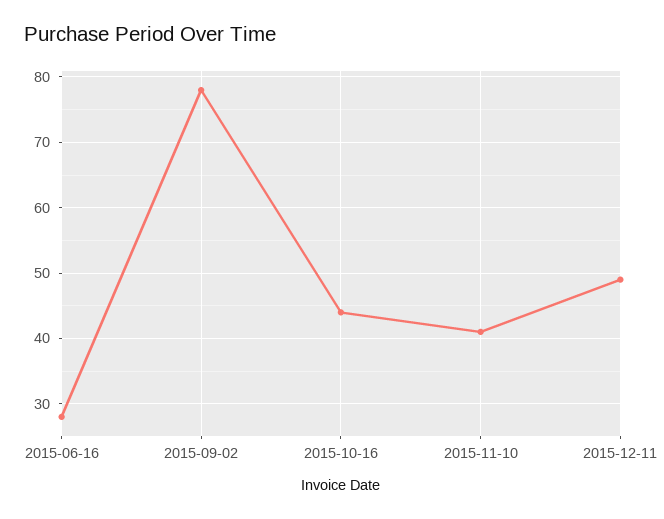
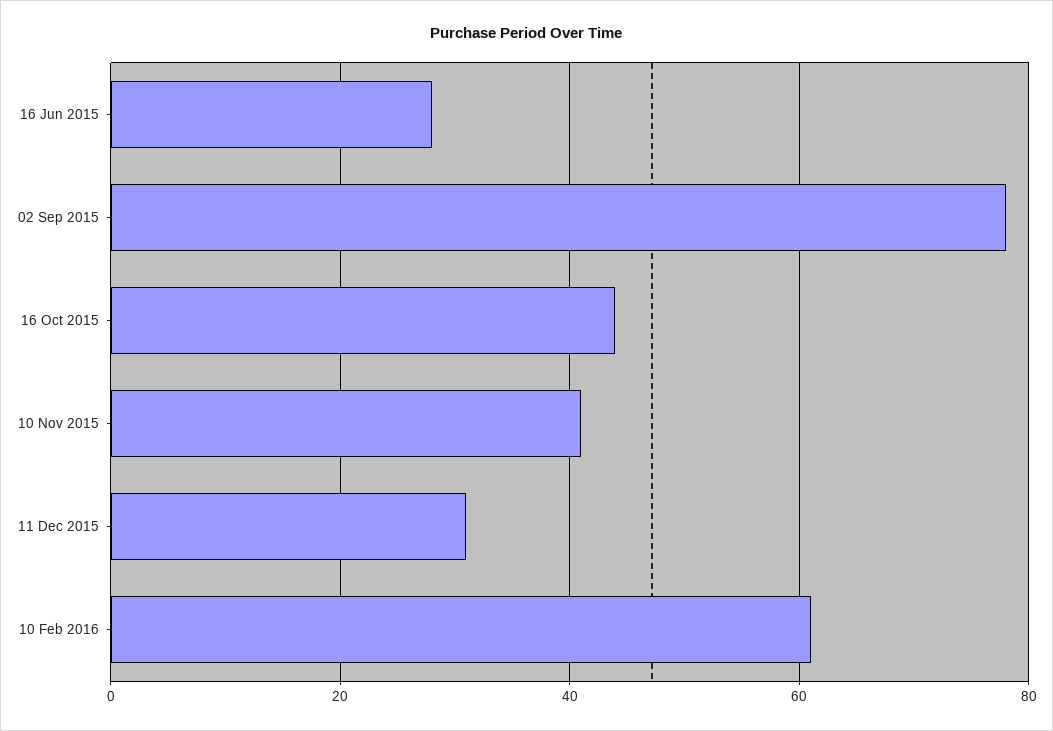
2015-12-11: 49 -> 30
10 Feb 2016: none -> 60

